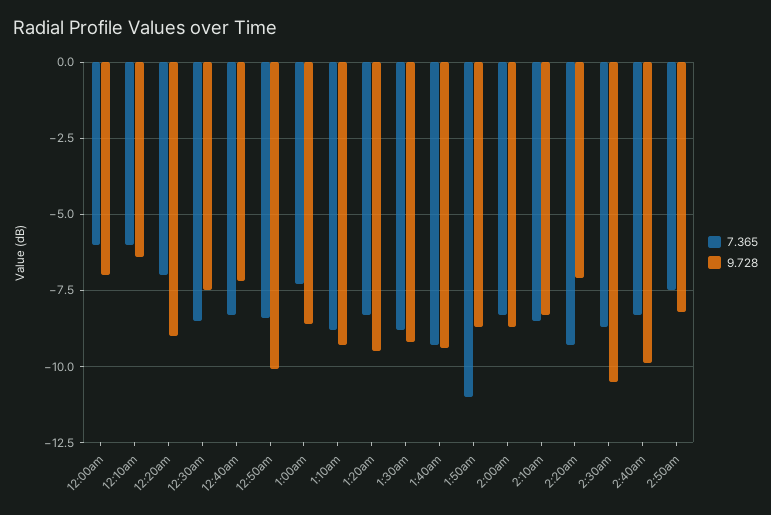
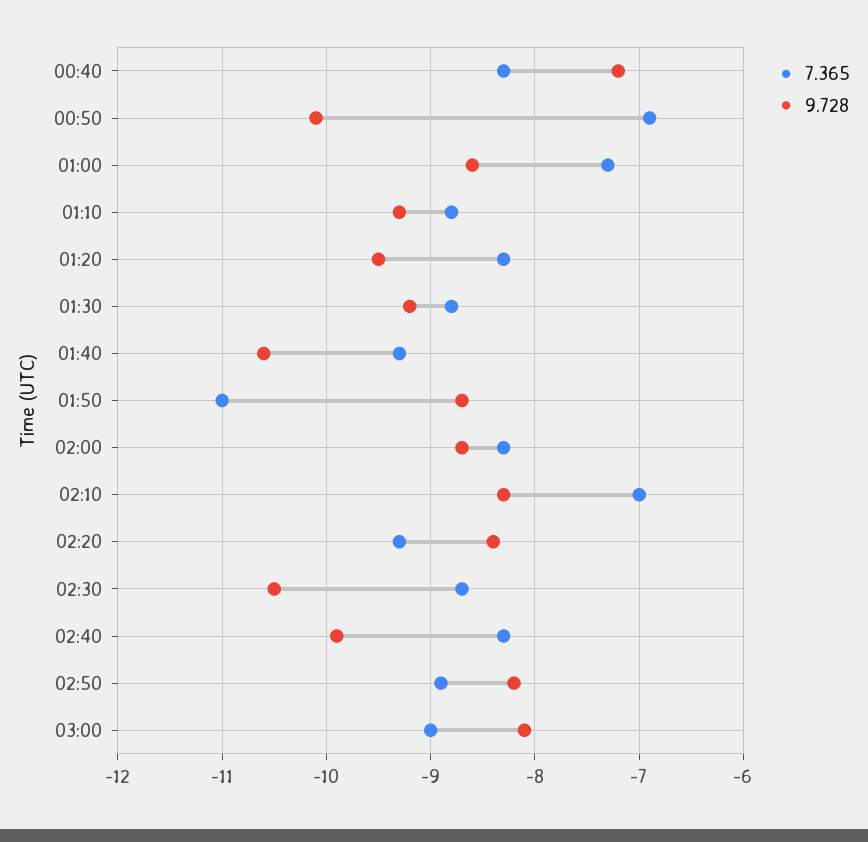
7.365, 12:00am: -6 -> none
9.728, 12:00am: -7 -> none
7.365, 12:10am: -6 -> none
9.728, 12:10am: -6.5 -> none
7.365, 12:20am: -7 -> none
9.728, 12:20am: -9 -> none
7.365, 12:30am: -8.5 -> none
9.728, 12:30am: -7.5 -> none
7.365, 12:50am: -8.5 -> -6.9
9.728, 1:40am: -9.5 -> -10.6
7.365, 2:10am: -8.5 -> -7
9.728, 2:20am: -7 -> -8.4
7.365, 2:50am: -7.5 -> -8.9
7.365, 03:00: none -> -9
9.728, 03:00: none -> -8.1

